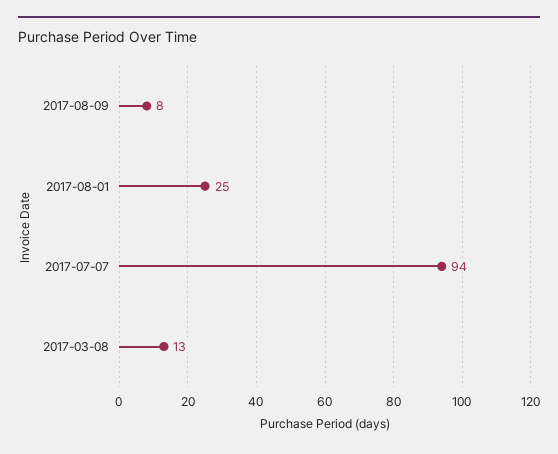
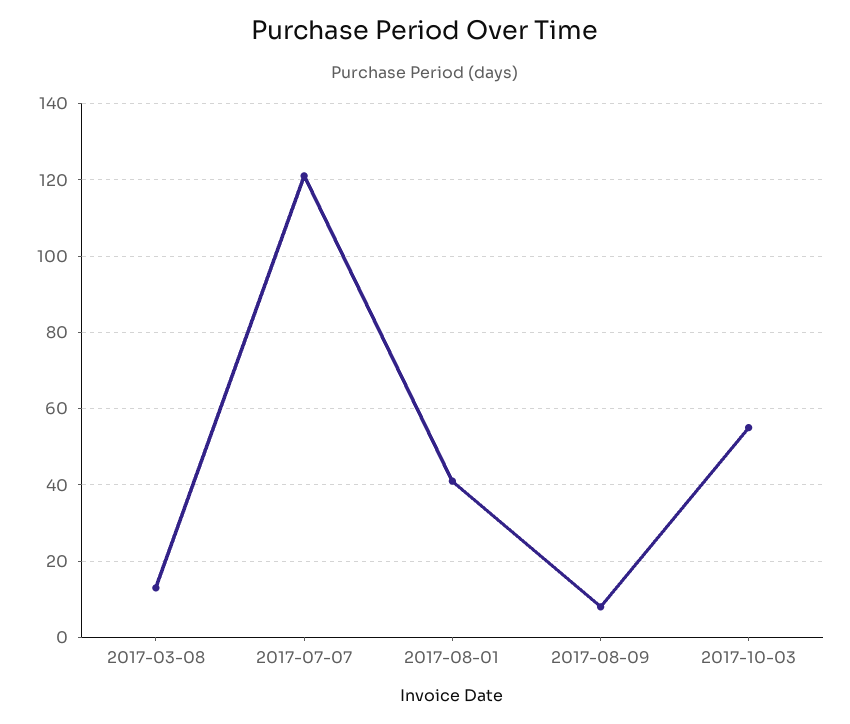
2017-08-01: 25 -> 40
2017-07-07: 94 -> 120
2017-10-03: none -> 55

